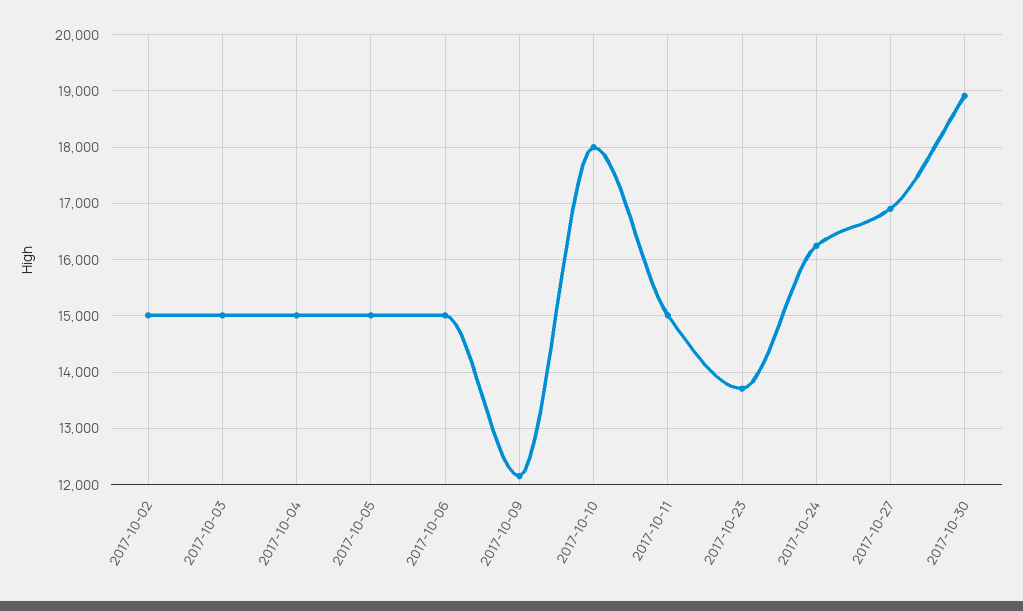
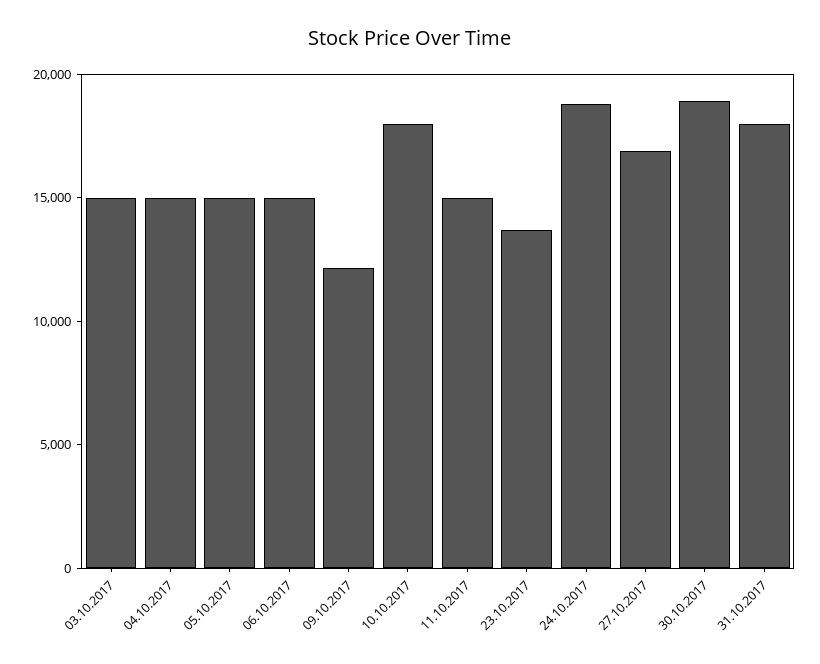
2017-10-02: 15000 -> none
2017-10-24: 16200 -> 19000
31.10.2017: none -> 18000

